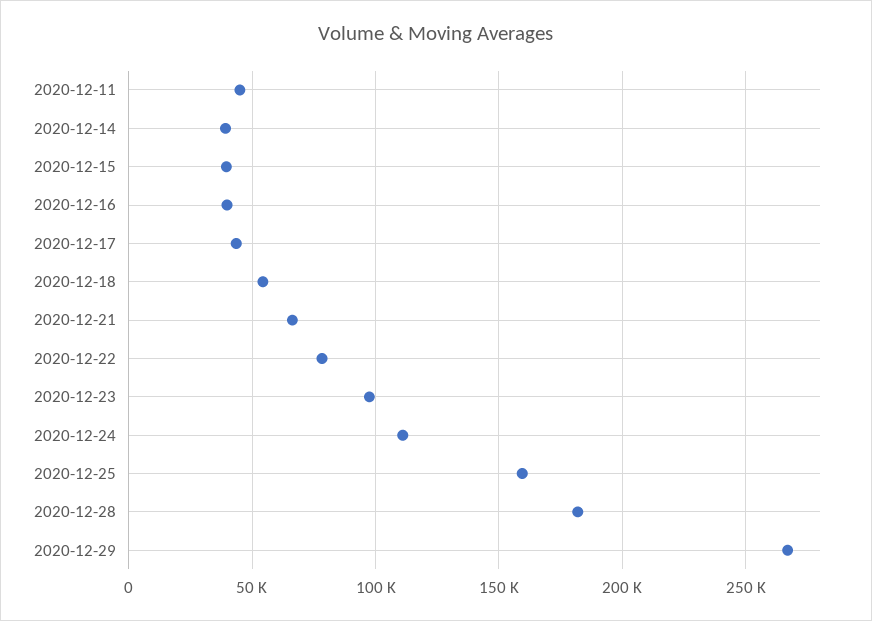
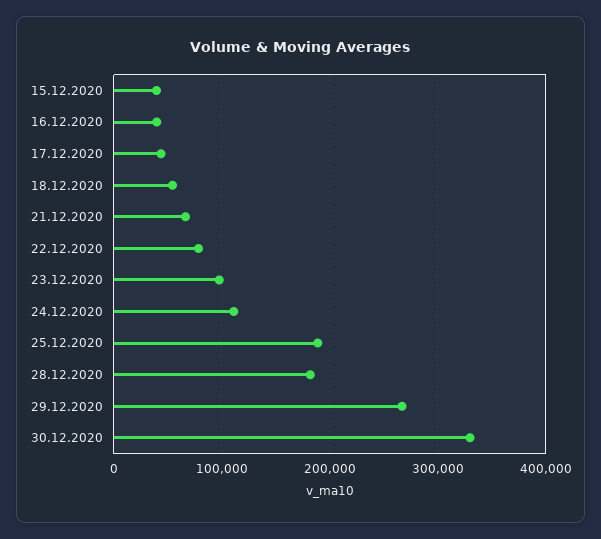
2020-12-11: 45000 -> none
2020-12-14: 40000 -> none
2020-12-25: 160000 -> 190000
30.12.2020: none -> 330000

